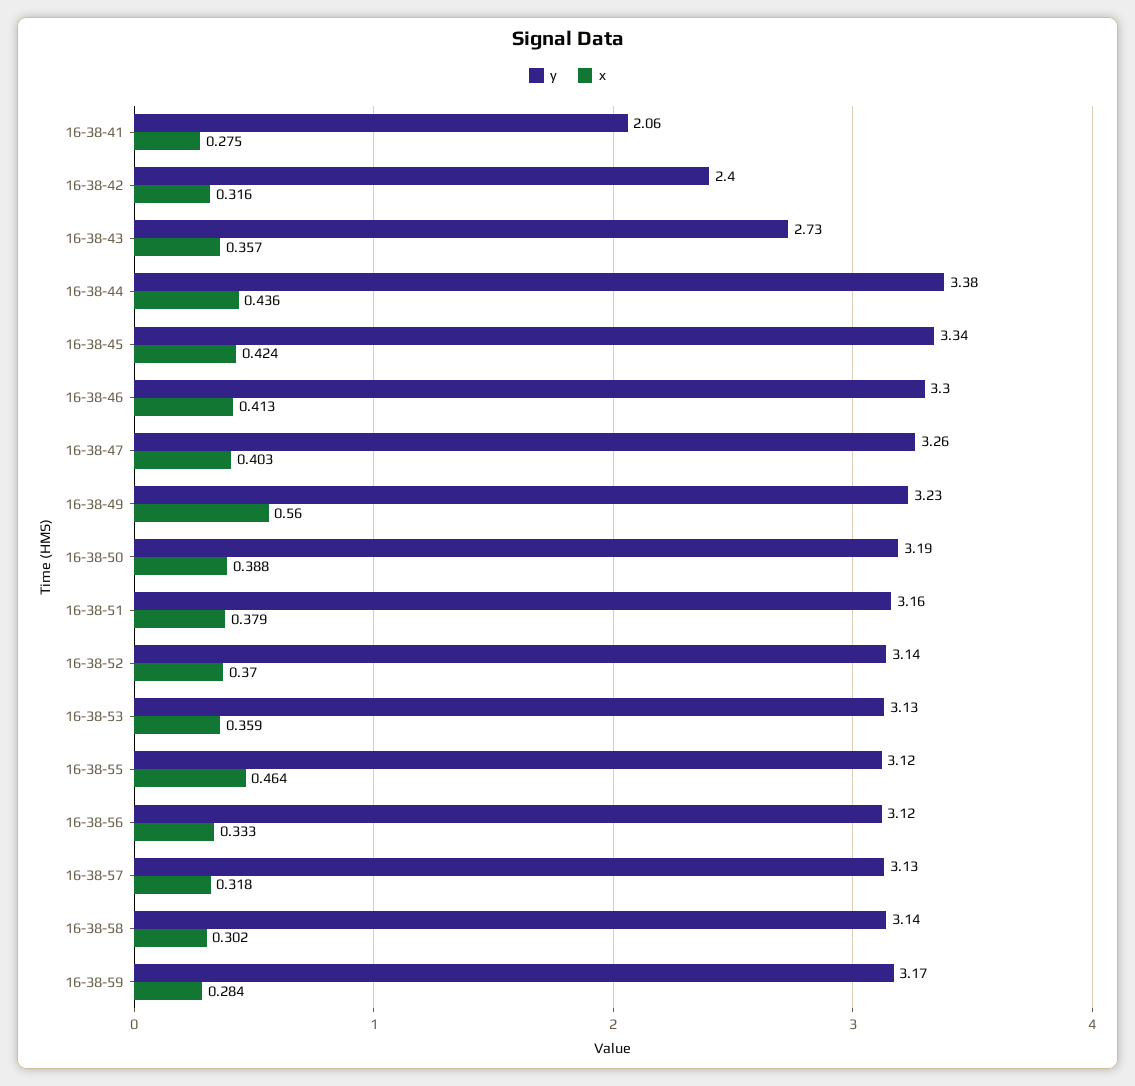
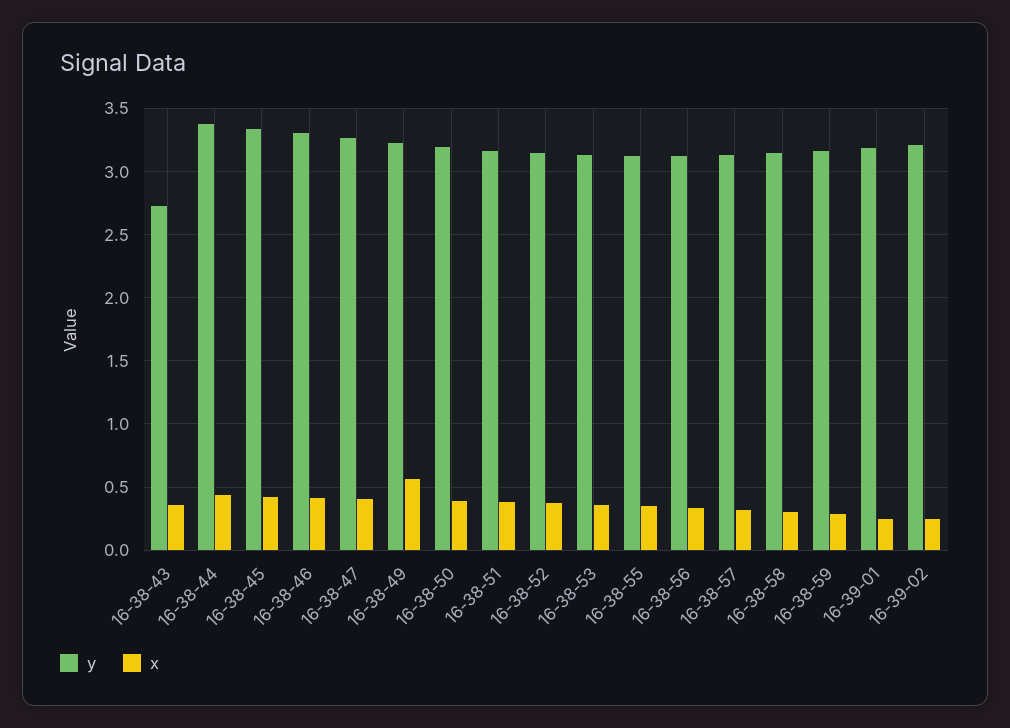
y, 16-38-41: 2.06 -> none
x, 16-38-41: 0.275 -> none
y, 16-38-42: 2.4 -> none
x, 16-38-42: 0.316 -> none
x, 16-38-55: 0.464 -> 0.35
y, 16-39-01: none -> 3.2
x, 16-39-01: none -> 0.25
y, 16-39-02: none -> 3.2
x, 16-39-02: none -> 0.25

